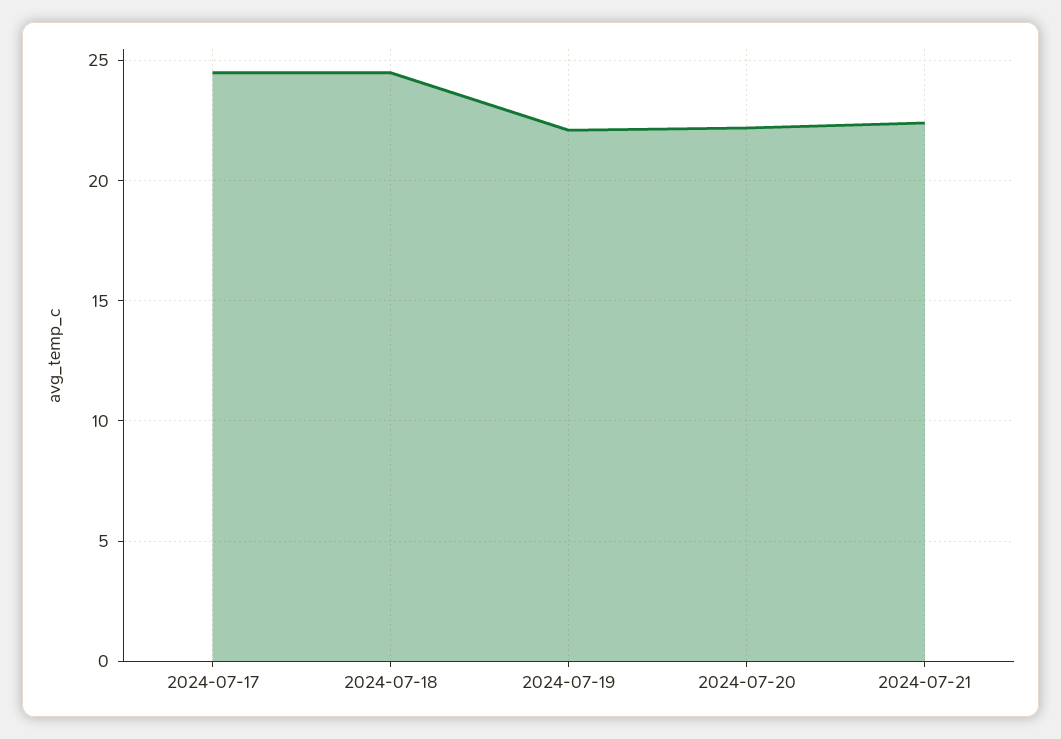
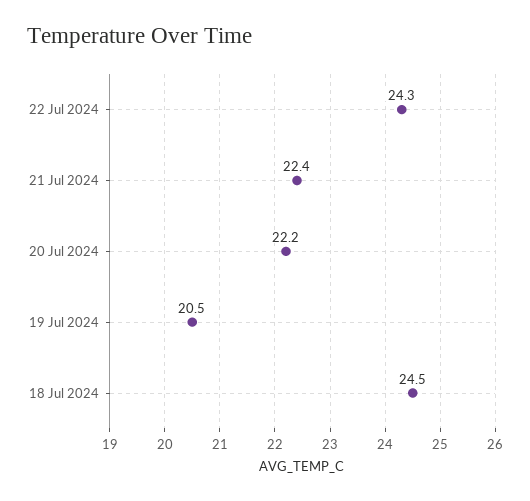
2024-07-17: 24.5 -> none
2024-07-19: 22 -> 20.5
22 Jul 2024: none -> 24.3

